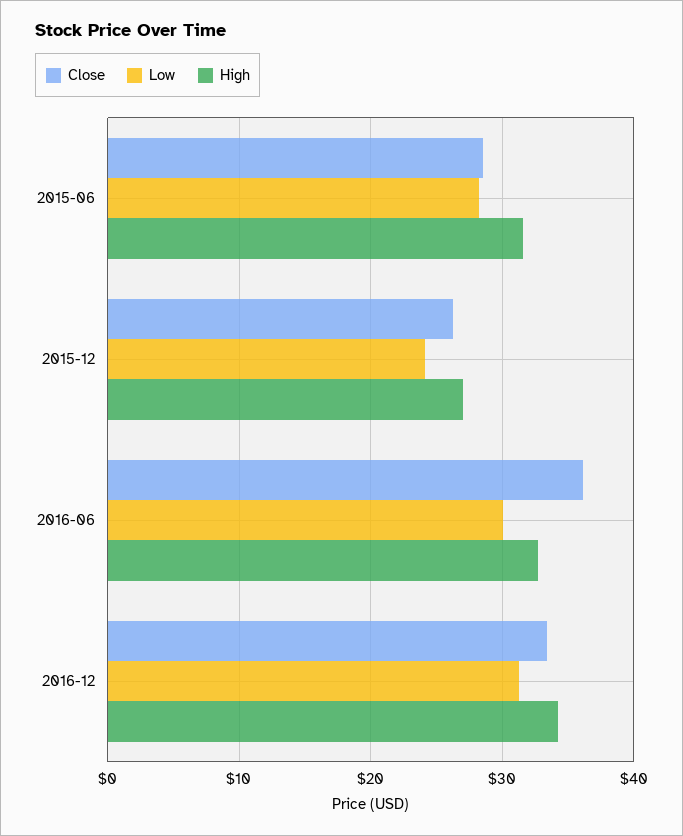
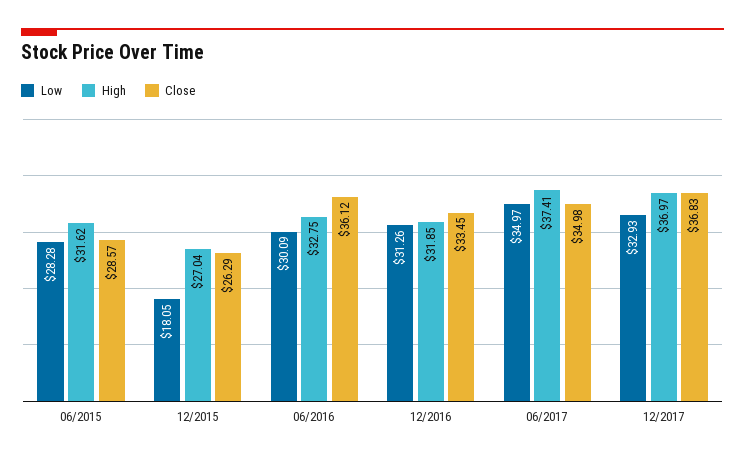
Low, 2015-12: 24 -> 18.05
High, 2016-12: 34 -> 31.85
Low, 06/2017: none -> 34.97
High, 06/2017: none -> 37.41
Close, 06/2017: none -> 34.98
Low, 12/2017: none -> 32.93
High, 12/2017: none -> 36.97
Close, 12/2017: none -> 36.83

